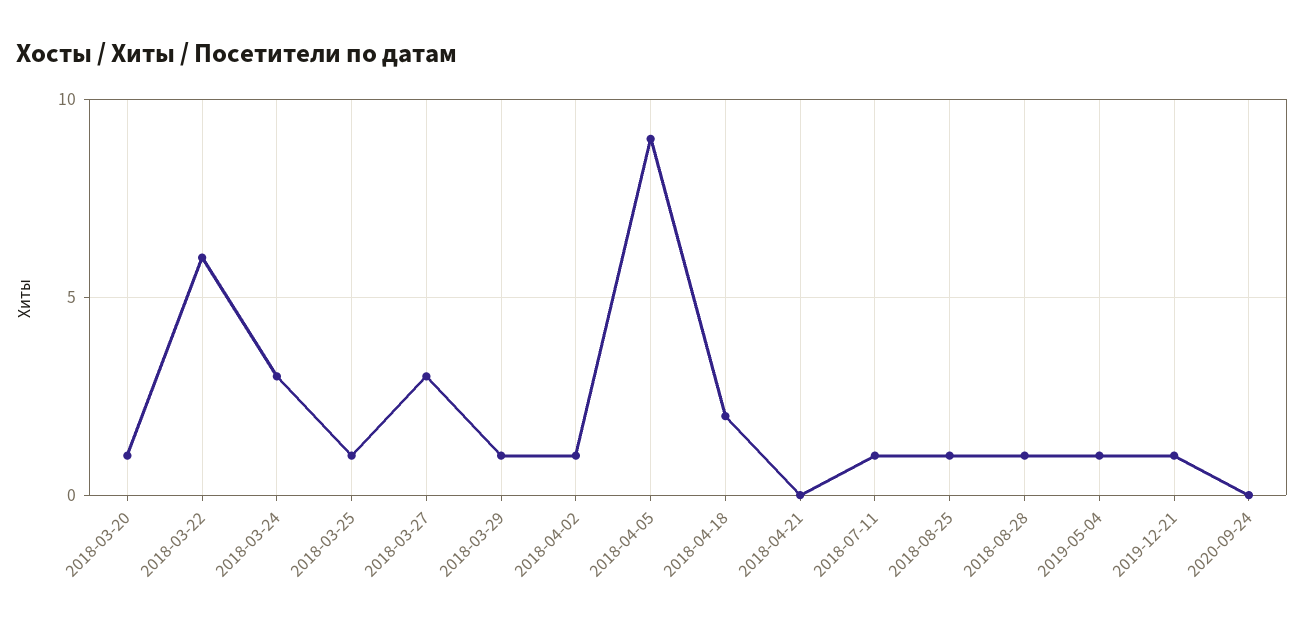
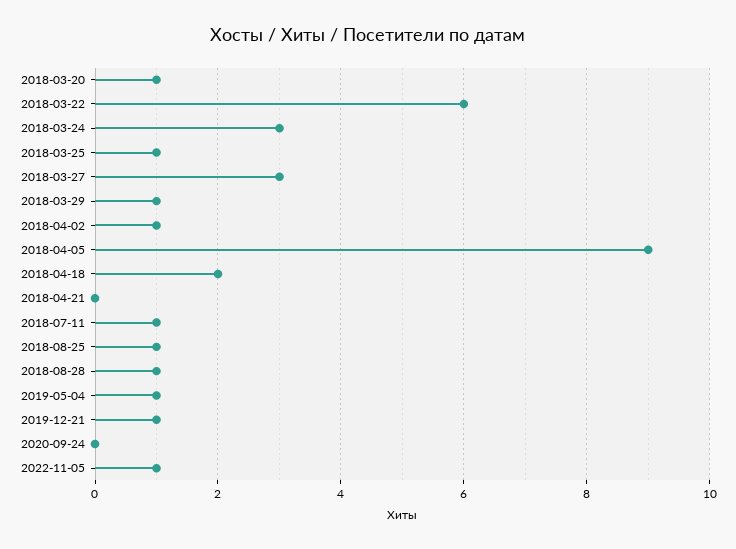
2022-11-05: none -> 1

